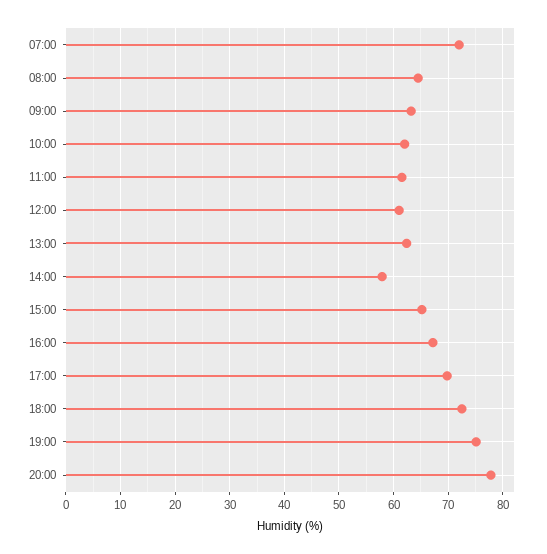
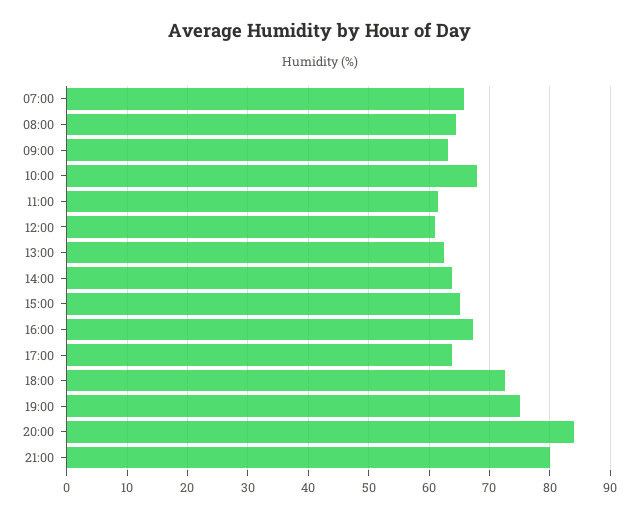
07:00: 72 -> 66
10:00: 62 -> 68
14:00: 58 -> 64
17:00: 70 -> 64
20:00: 78 -> 84
21:00: none -> 80

